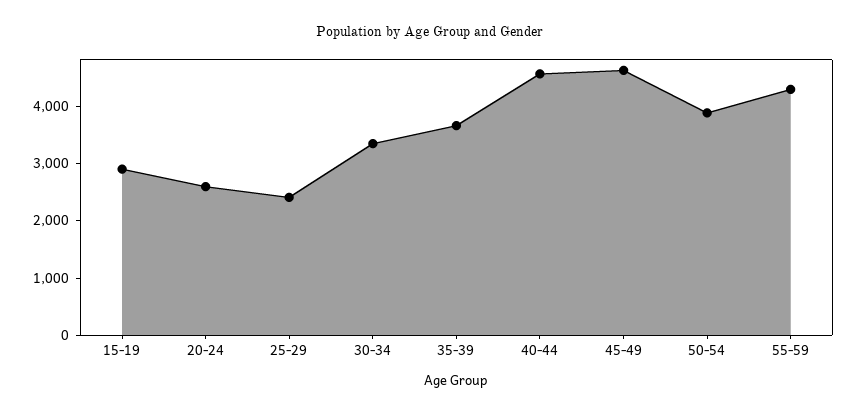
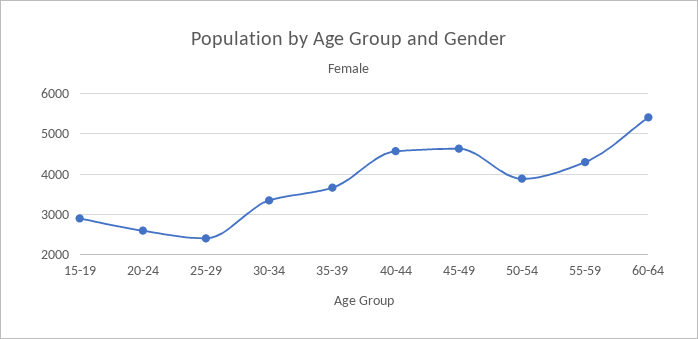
60-64: none -> 5400

